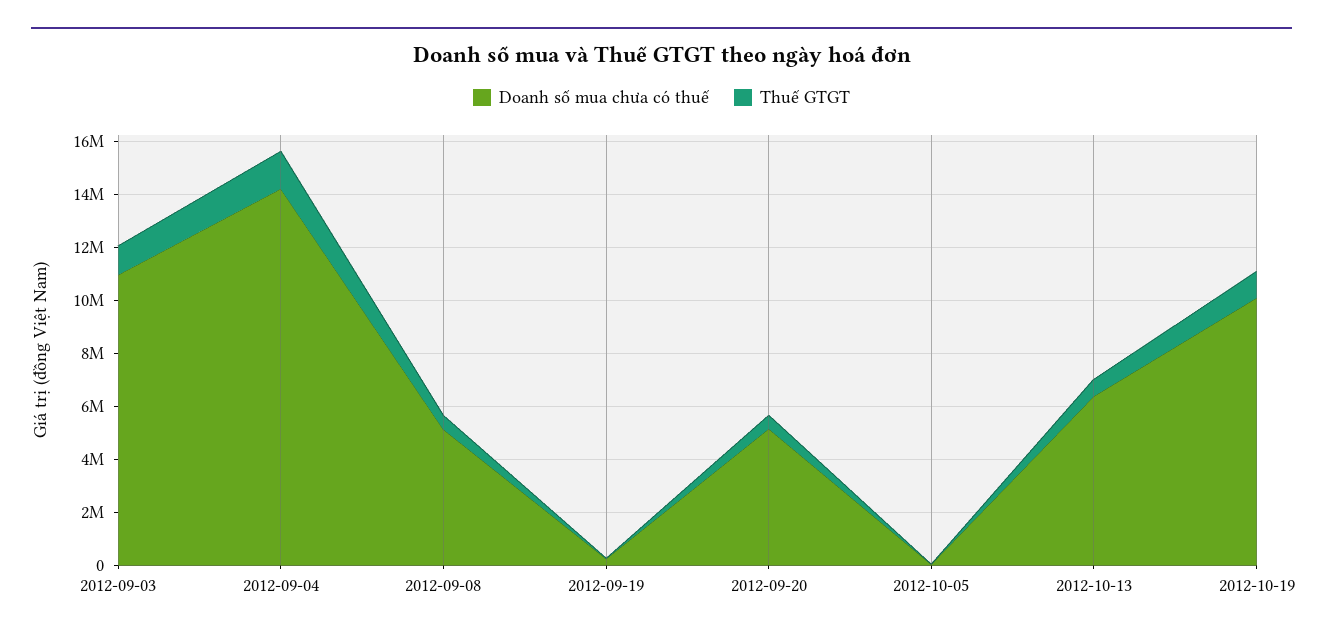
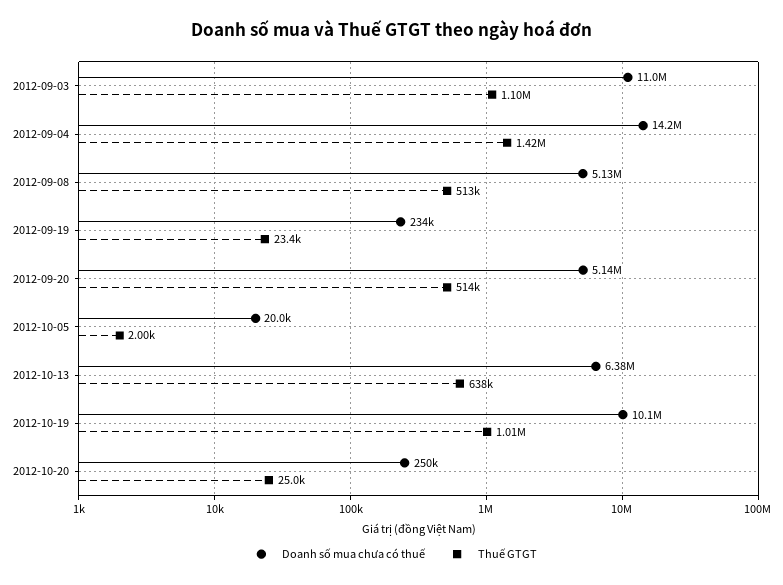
Doanh số mua chưa có thuế, 2012-10-20: none -> 250000
Thuế GTGT, 2012-10-20: none -> 25000

